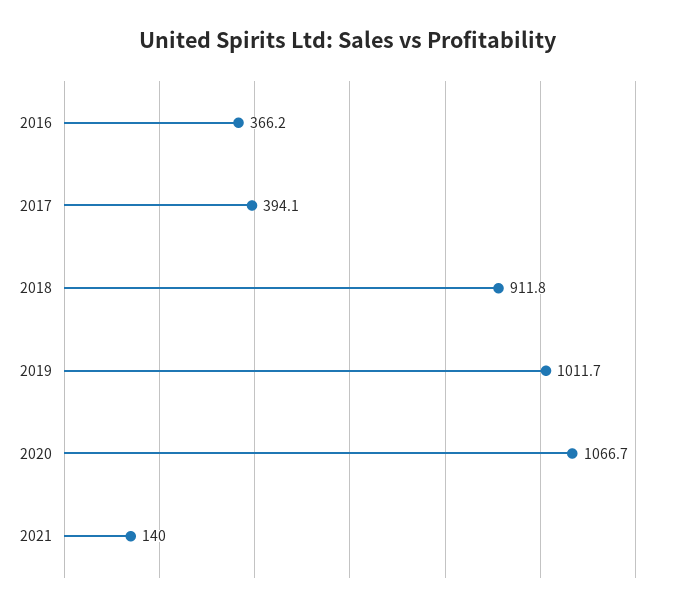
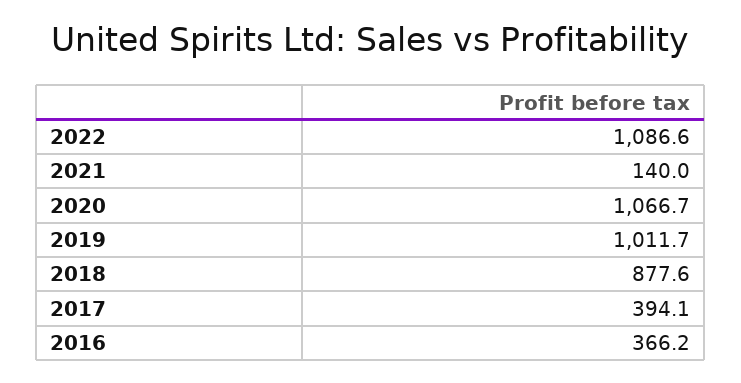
2018: 911.8 -> 877.6
2022: none -> 1086.6

